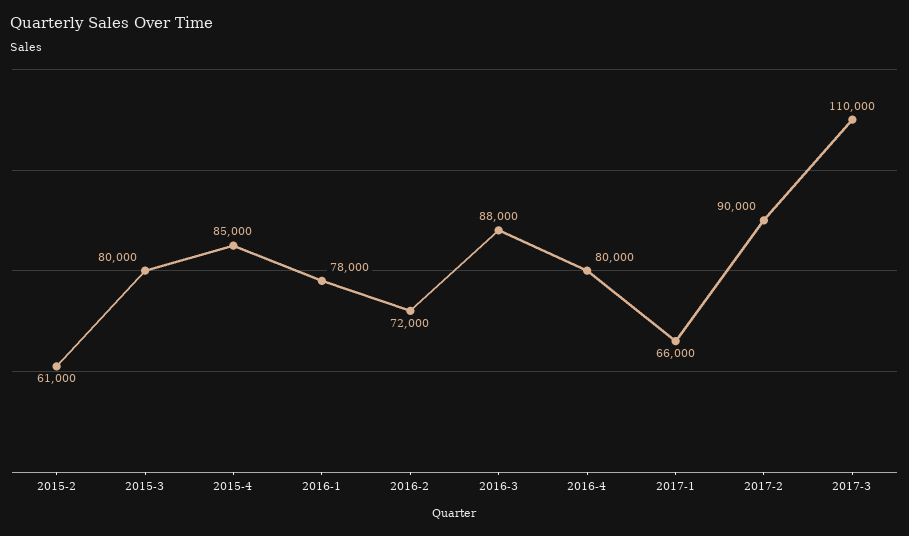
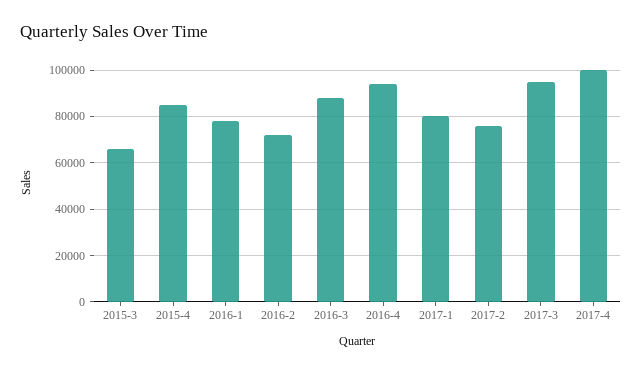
2015-2: 61000 -> none
2015-3: 80000 -> 65000
2016-4: 80000 -> 95000
2017-1: 66000 -> 80000
2017-2: 90000 -> 75000
2017-3: 110000 -> 95000
2017-4: none -> 100000

